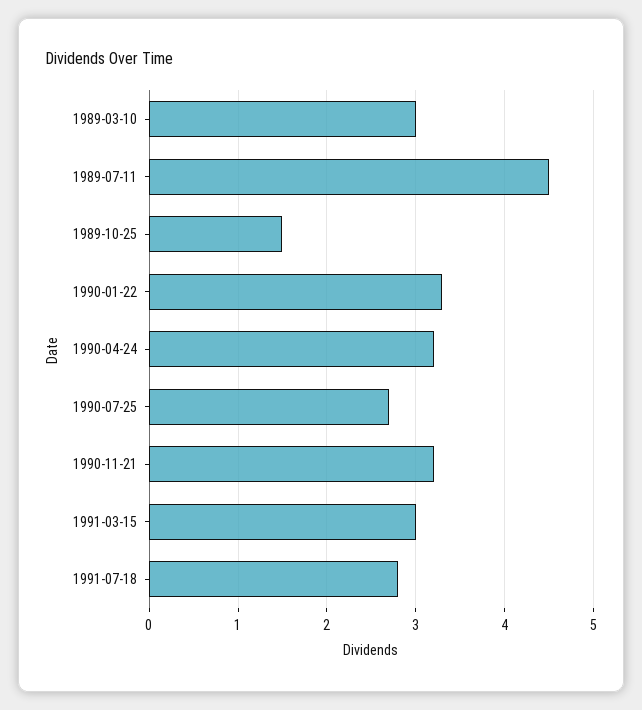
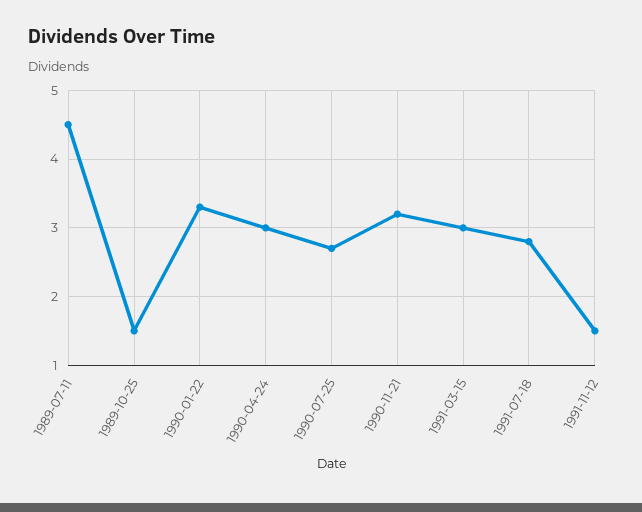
1989-03-10: 3 -> none
1990-04-24: 3.2 -> 3
1991-11-12: none -> 1.5

